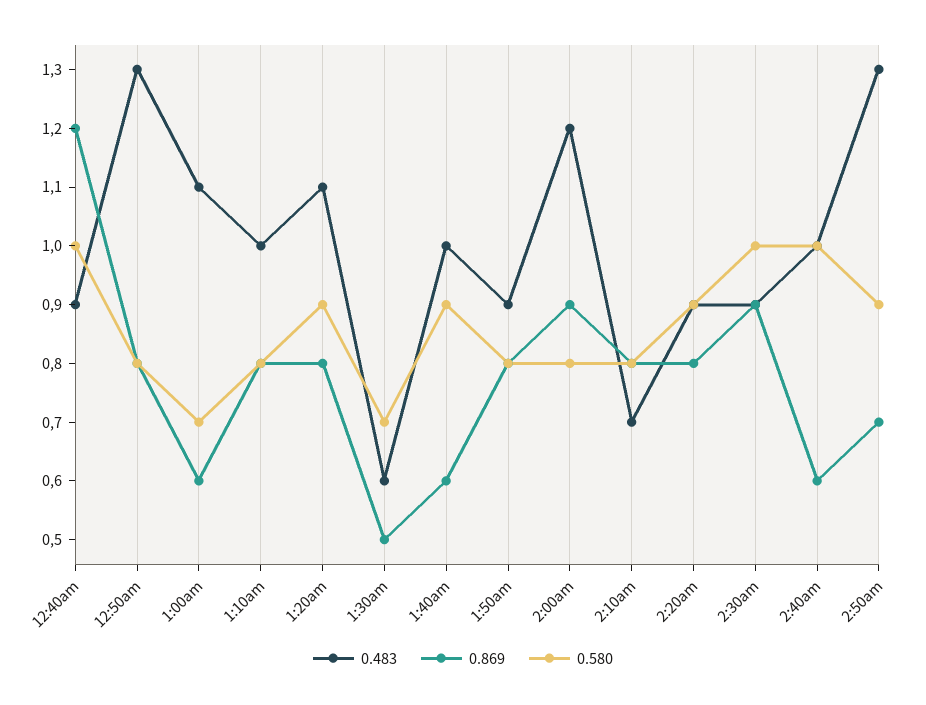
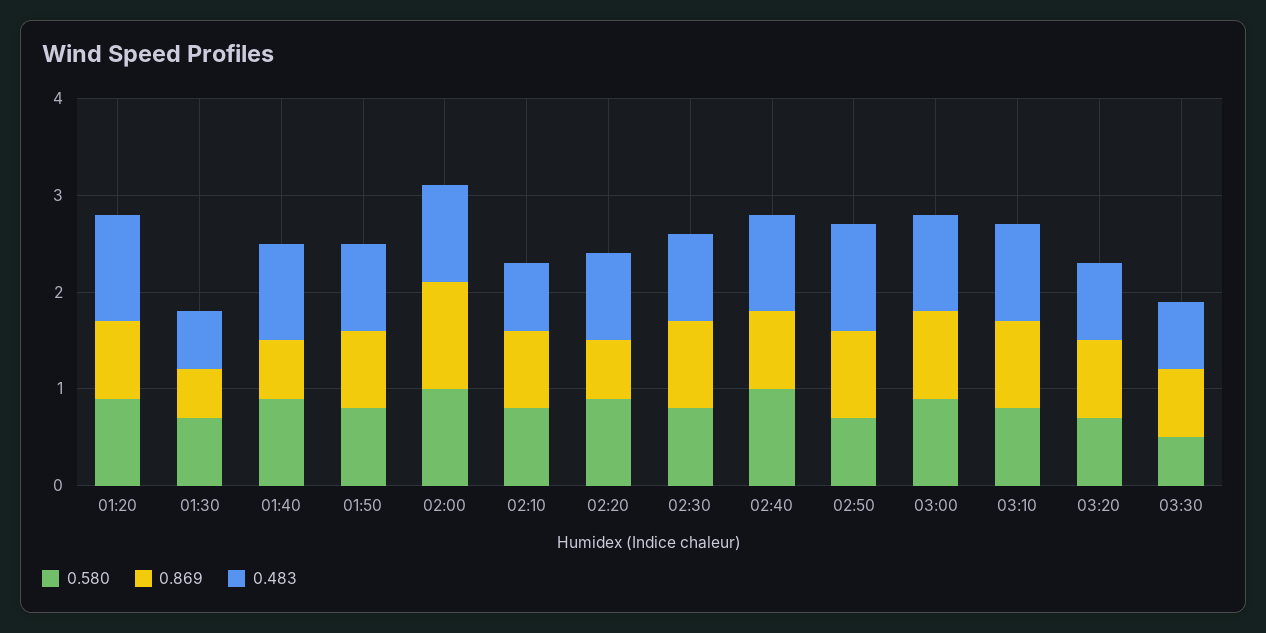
0.483, 12:40am: 0.9 -> none
0.869, 12:40am: 1.2 -> none
0.580, 12:40am: 1 -> none
0.483, 12:50am: 1.3 -> none
0.869, 12:50am: 0.8 -> none
0.580, 12:50am: 0.8 -> none
0.483, 1:00am: 1.1 -> none
0.869, 1:00am: 0.6 -> none
0.580, 1:00am: 0.7 -> none
0.483, 1:10am: 1 -> none
0.869, 1:10am: 0.8 -> none
0.580, 1:10am: 0.8 -> none
0.483, 2:00am: 1.2 -> 1
0.869, 2:00am: 0.9 -> 1.1
0.580, 2:00am: 0.8 -> 1
0.869, 2:20am: 0.8 -> 0.6
0.580, 2:30am: 1 -> 0.8
0.869, 2:40am: 0.6 -> 0.8
0.483, 2:50am: 1.3 -> 1.1
0.869, 2:50am: 0.7 -> 0.9
0.580, 2:50am: 0.9 -> 0.7
0.580, 03:00: none -> 0.9
0.869, 03:00: none -> 0.9
0.483, 03:00: none -> 1
0.580, 03:10: none -> 0.8
0.869, 03:10: none -> 0.9
0.483, 03:10: none -> 1
0.580, 03:20: none -> 0.7
0.869, 03:20: none -> 0.8
0.483, 03:20: none -> 0.8
0.580, 03:30: none -> 0.5
0.869, 03:30: none -> 0.7
0.483, 03:30: none -> 0.7

